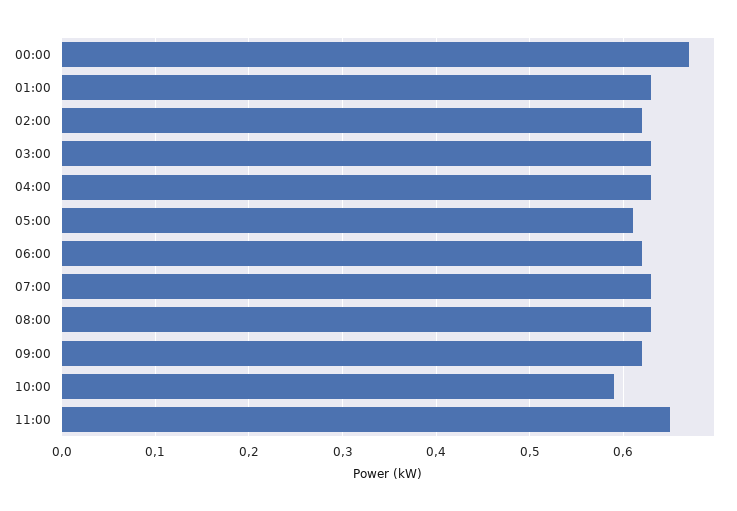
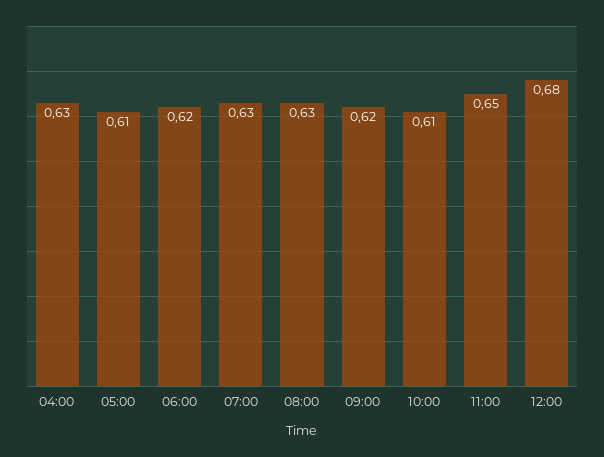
00:00: 0.67 -> none
01:00: 0.63 -> none
02:00: 0.62 -> none
03:00: 0.63 -> none
10:00: 0.59 -> 0.61
12:00: none -> 0.68

